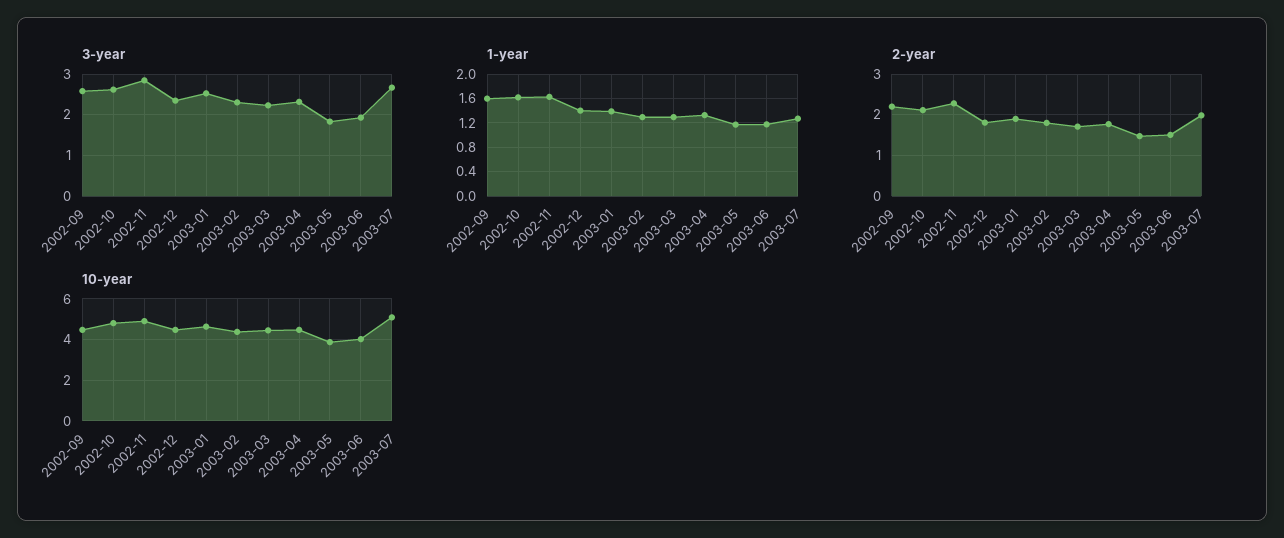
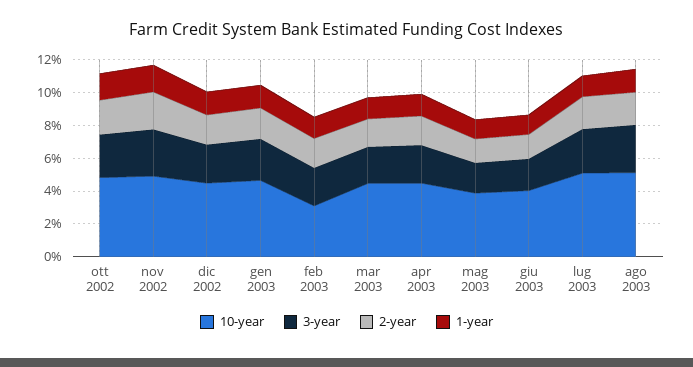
3-year, 2002-09: 2.6 -> none
1-year, 2002-09: 1.6 -> none
2-year, 2002-09: 2.2 -> none
10-year, 2002-09: 4.5 -> none
10-year, 2003-02: 4.5 -> 3
10-year, ago 2003: none -> 5
3-year, ago 2003: none -> 3
2-year, ago 2003: none -> 2
1-year, ago 2003: none -> 1.5

